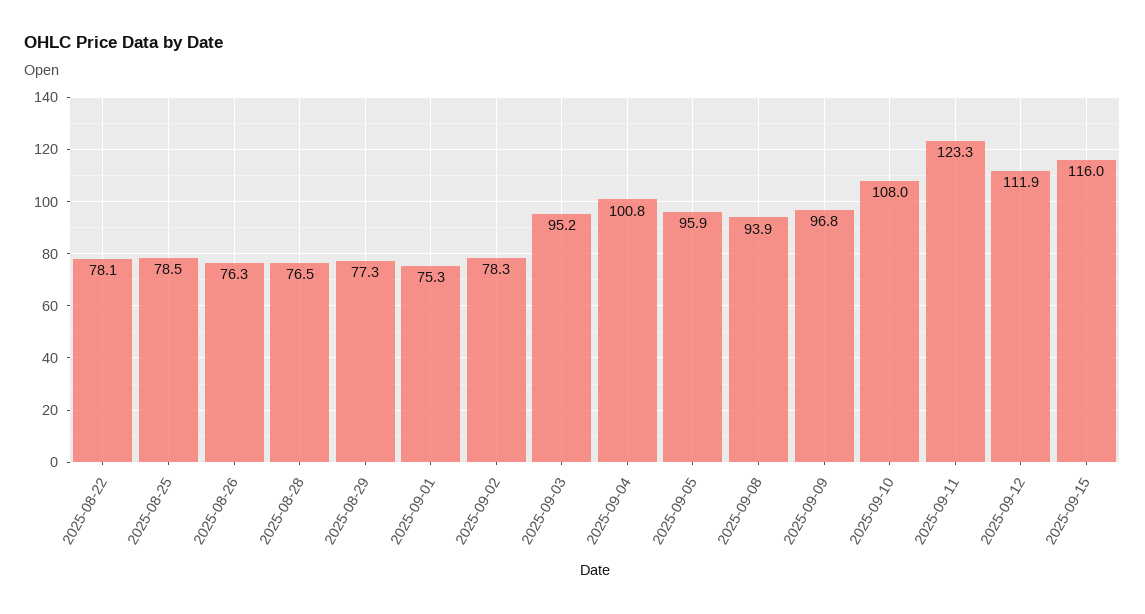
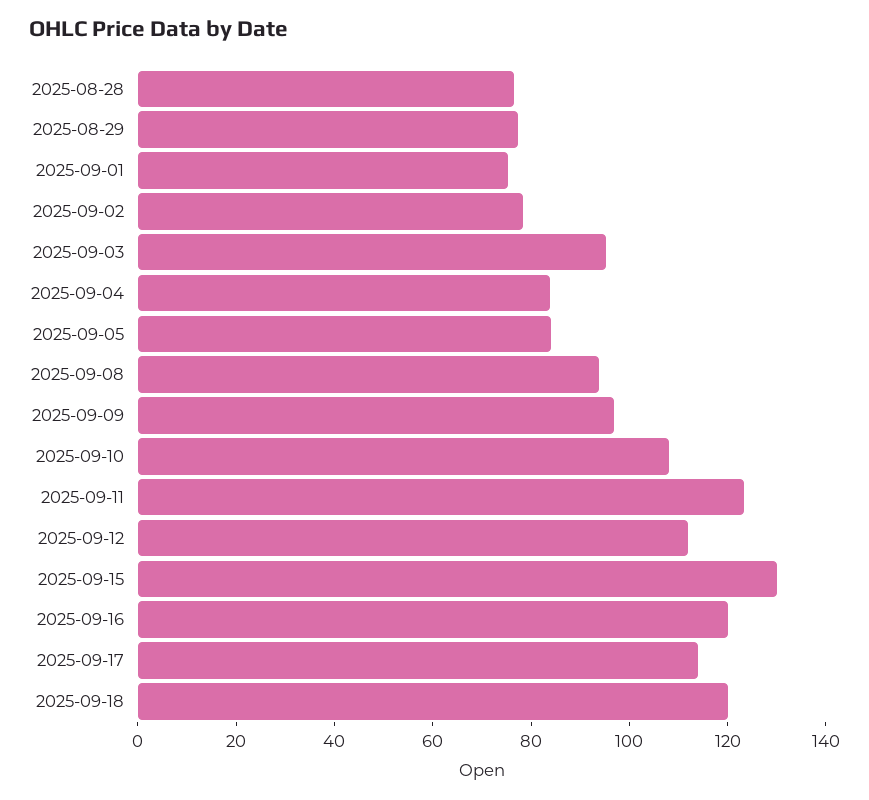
2025-08-22: 78.1 -> none
2025-08-25: 78.5 -> none
2025-08-26: 76.3 -> none
2025-09-04: 100.8 -> 85
2025-09-05: 95.9 -> 85
2025-09-15: 116 -> 130
2025-09-16: none -> 120
2025-09-17: none -> 115
2025-09-18: none -> 120

